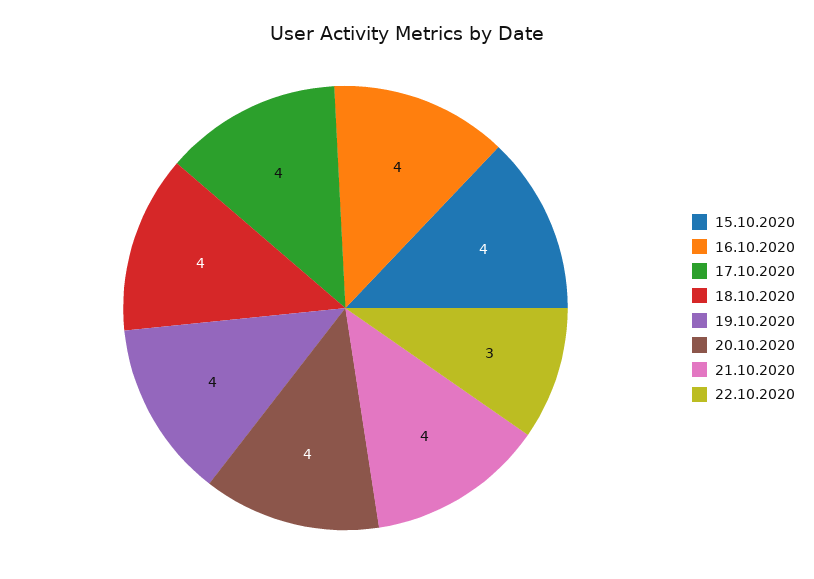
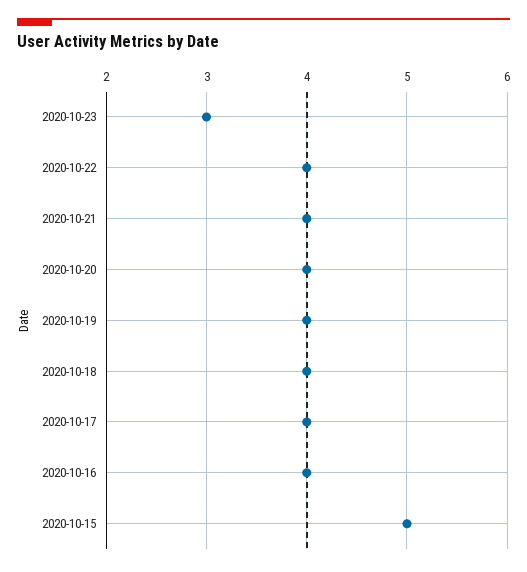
15.10.2020: 4 -> 5
22.10.2020: 3 -> 4
2020-10-23: none -> 3

